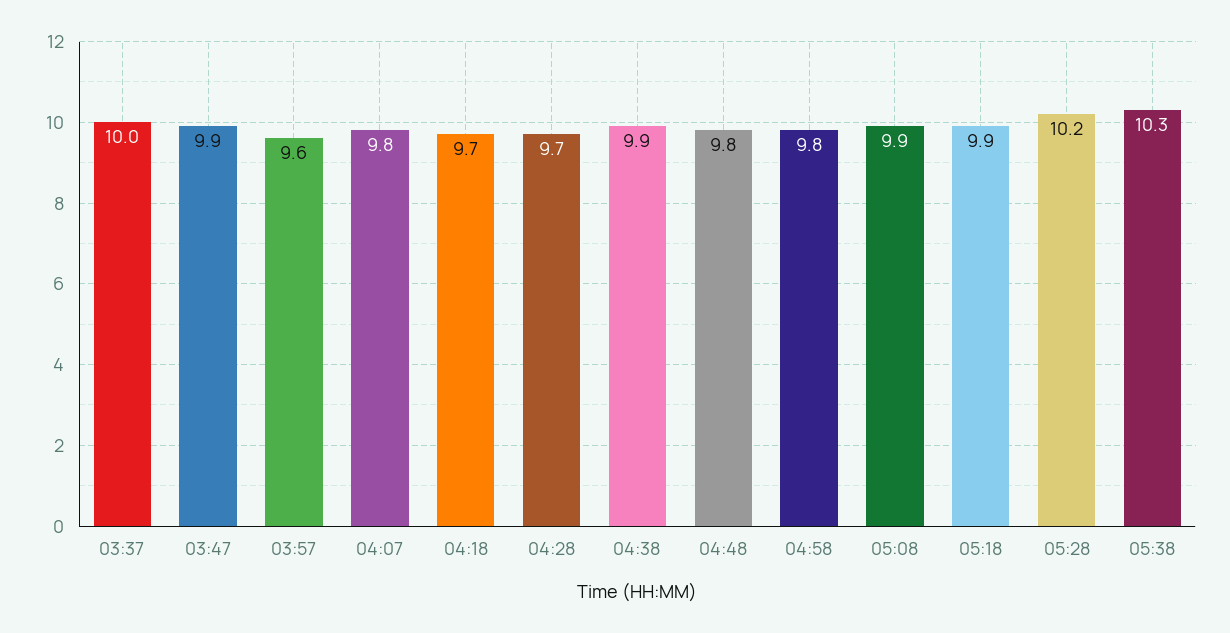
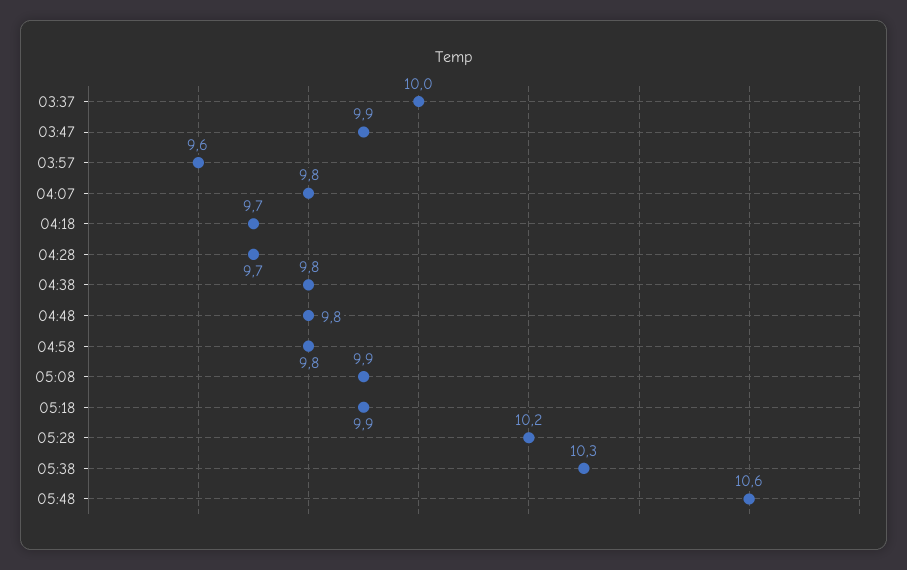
04:38: 9.9 -> 9.8
05:48: none -> 10.6

